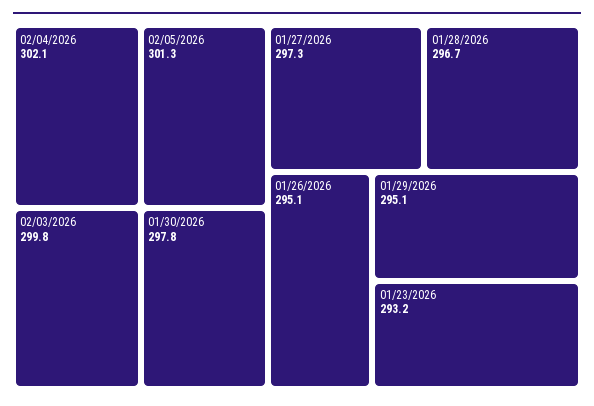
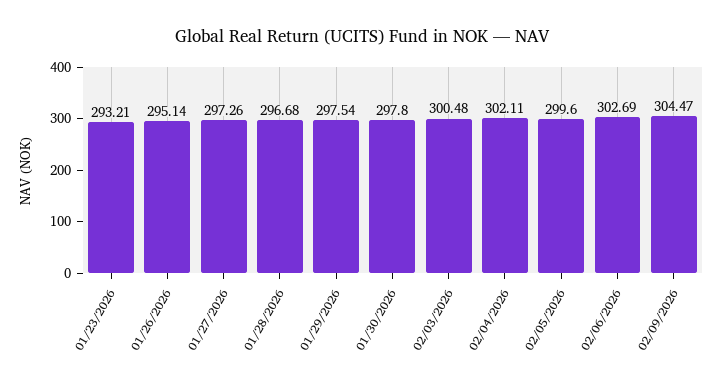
02/05/2026: 301.3 -> 299.6
02/03/2026: 299.8 -> 300.48
01/29/2026: 295.1 -> 297.54
02/06/2026: none -> 302.69
02/09/2026: none -> 304.47

